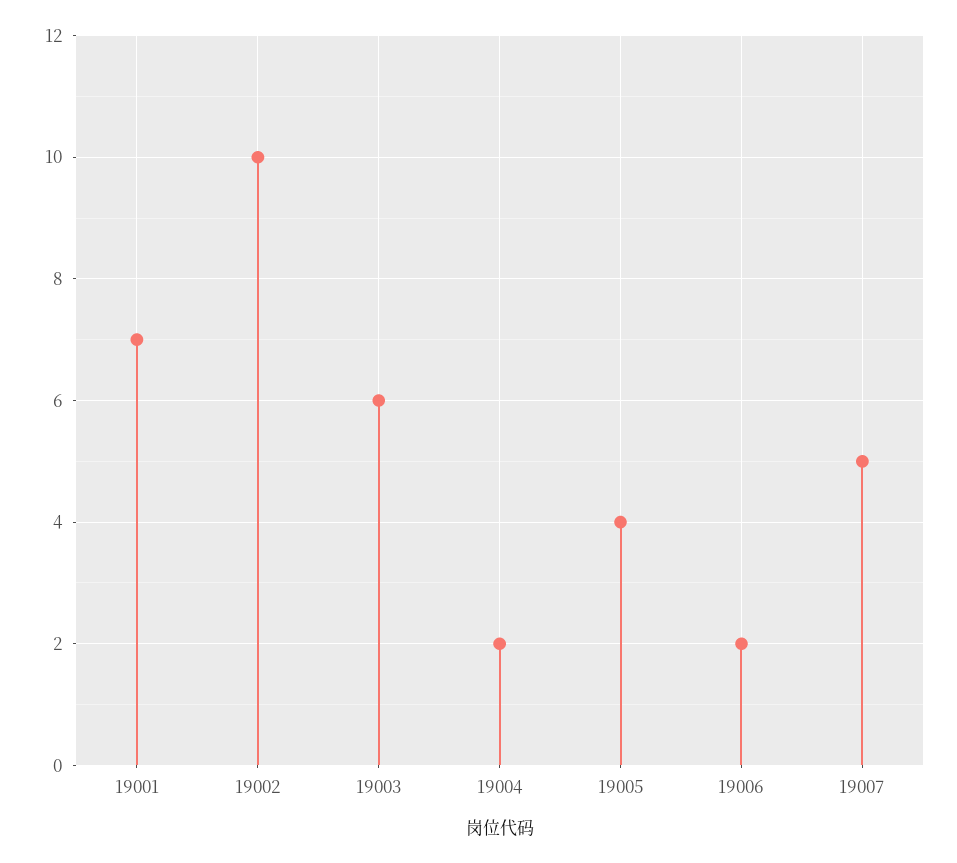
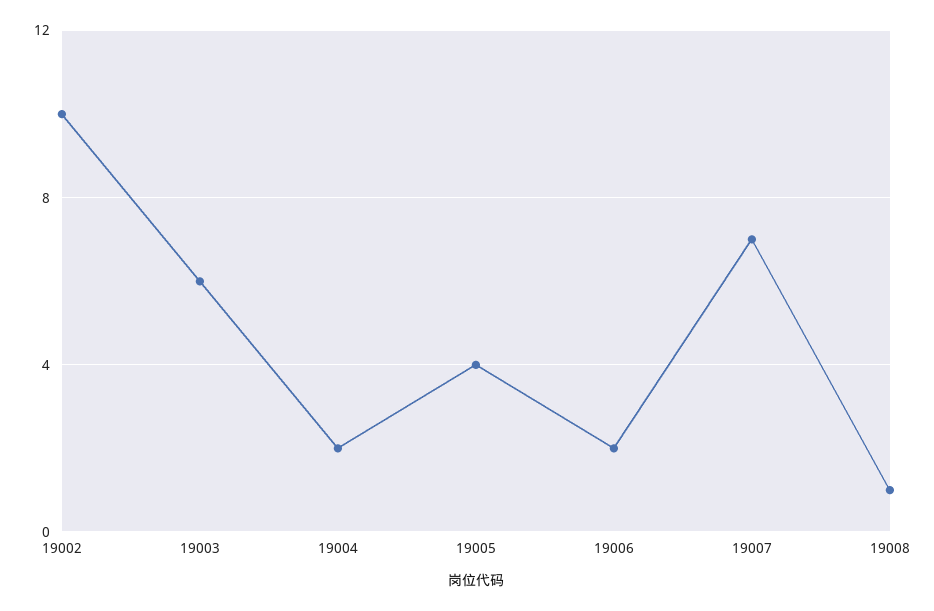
19001: 7 -> none
19007: 5 -> 7
19008: none -> 1

